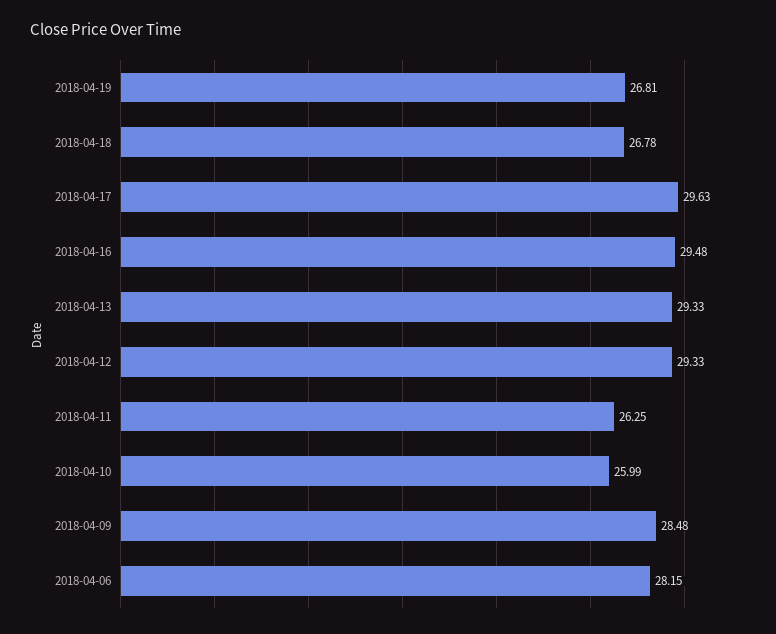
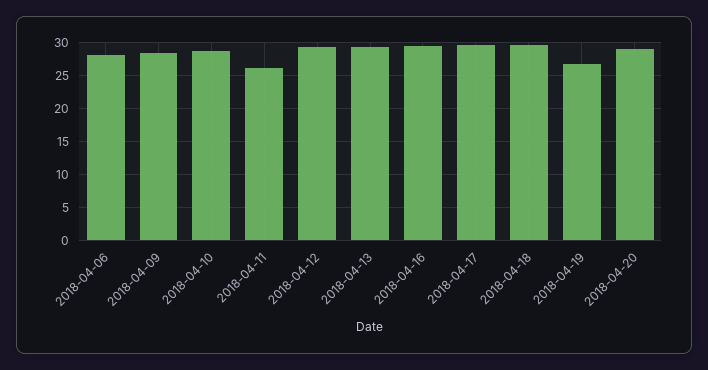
2018-04-18: 26.78 -> 30
2018-04-10: 25.99 -> 29
2018-04-20: none -> 29

